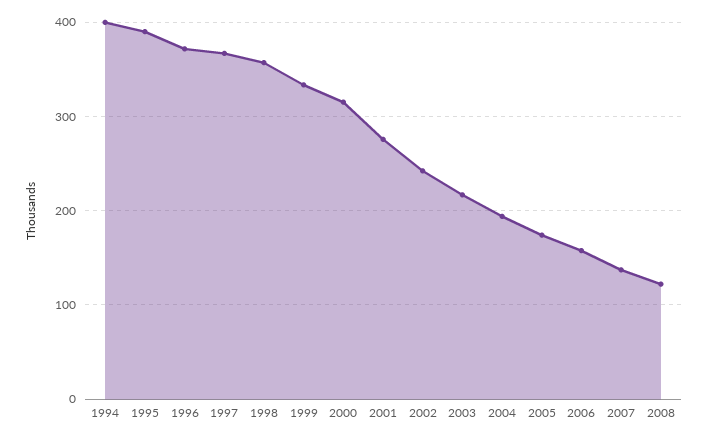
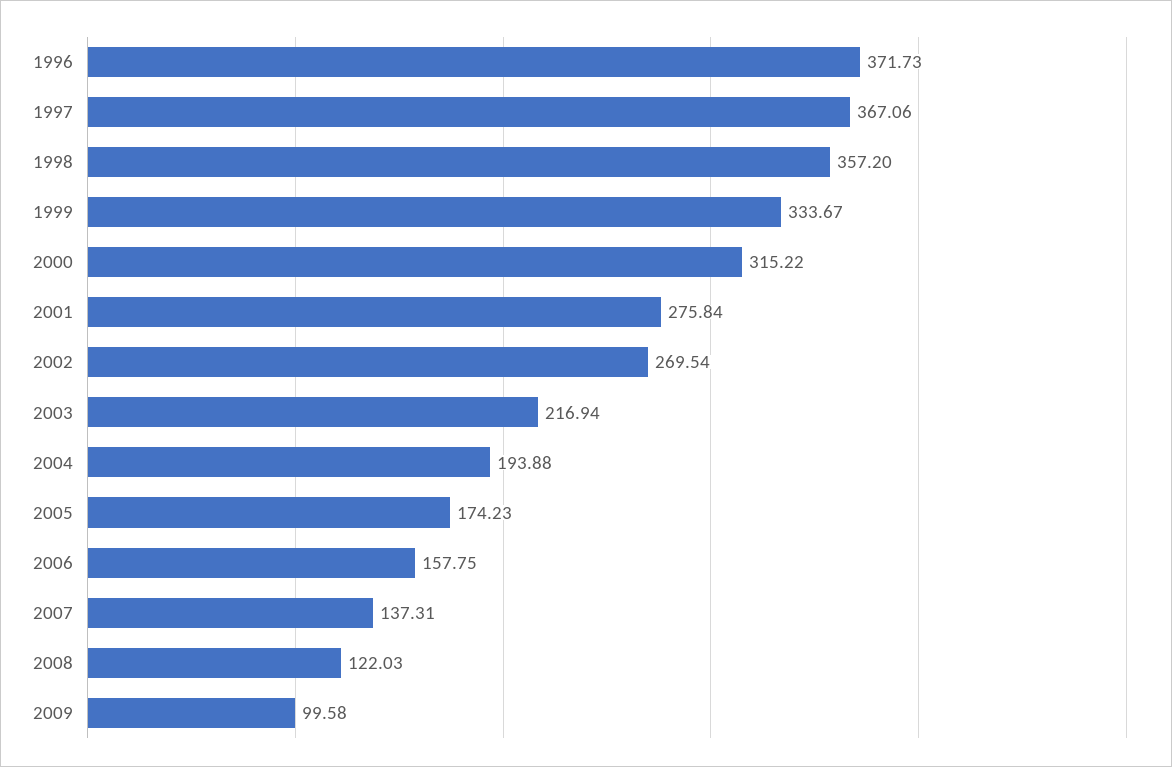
1994: 400 -> none
1995: 390 -> none
2002: 240 -> 269.54
2009: none -> 99.58

